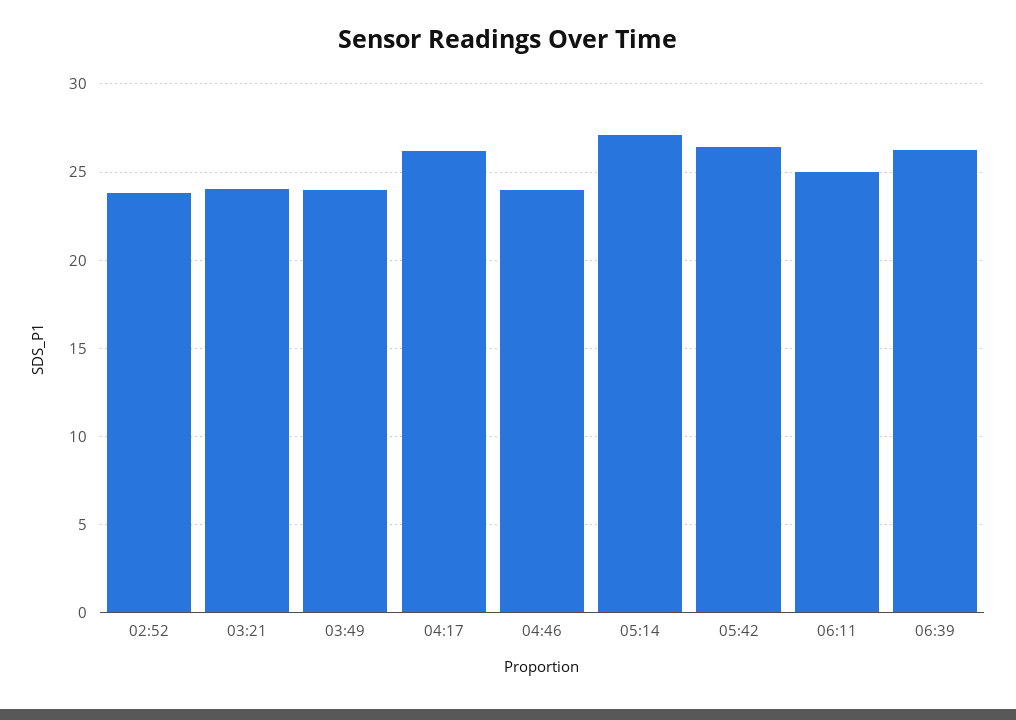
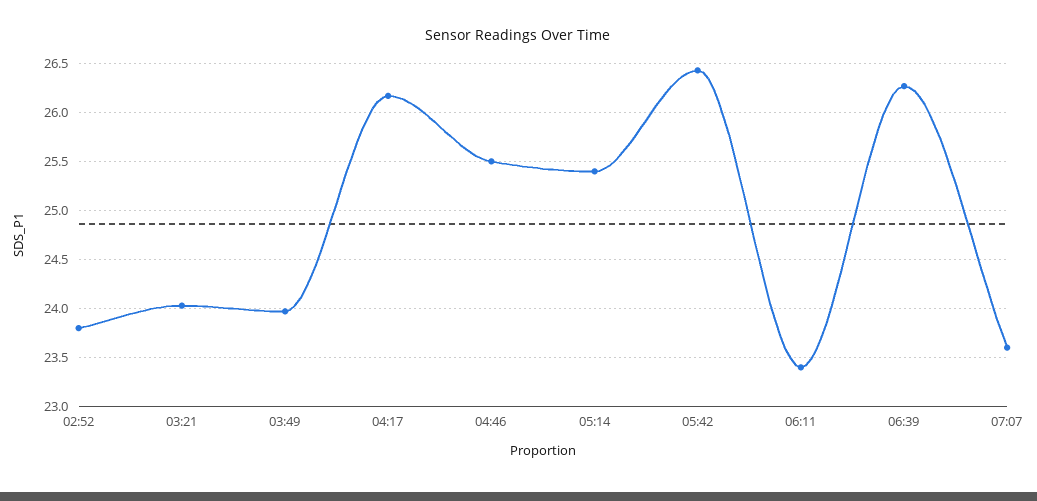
04:46: 24 -> 25.5
05:14: 27 -> 25.4
06:11: 25 -> 23.4
07:07: none -> 23.6

